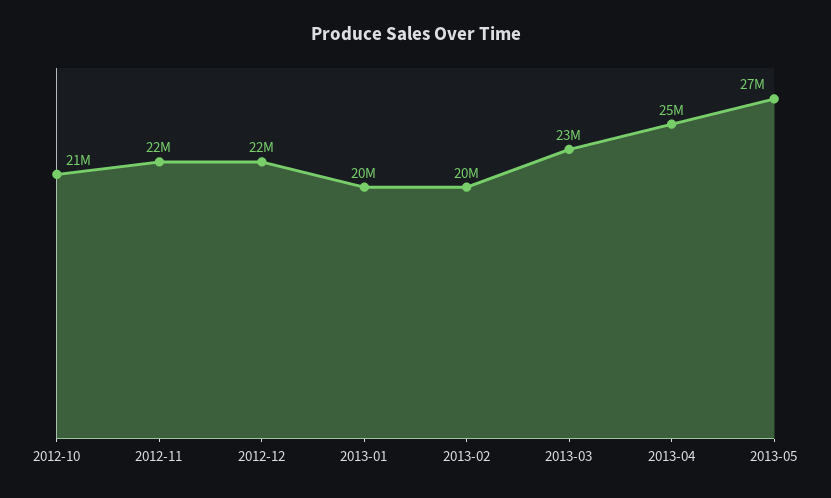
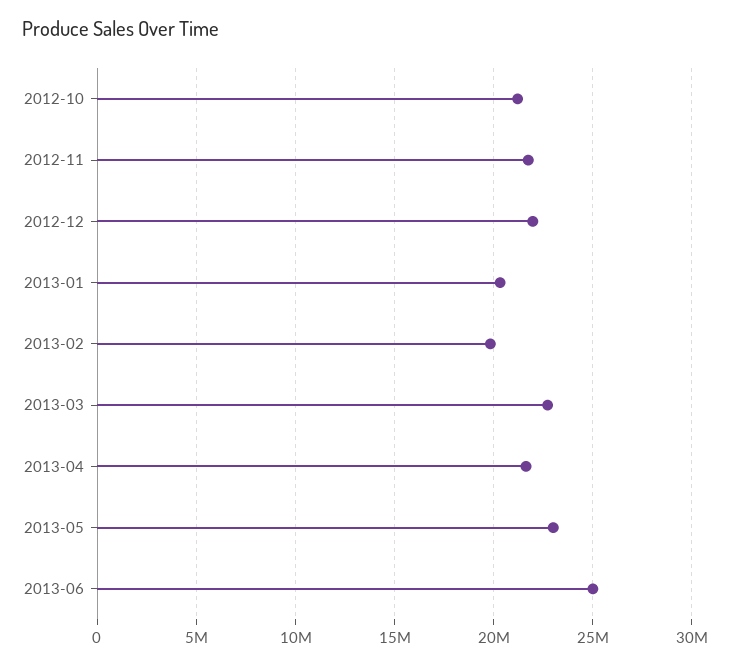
2013-04: 25000000 -> 21500000
2013-05: 27000000 -> 23000000
2013-06: none -> 25000000

